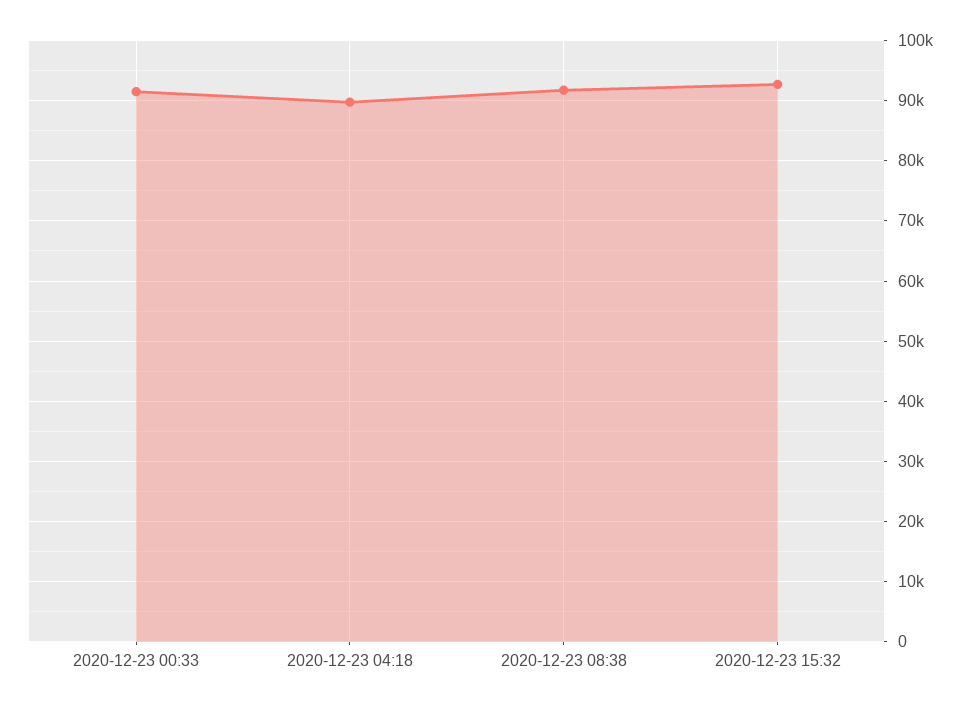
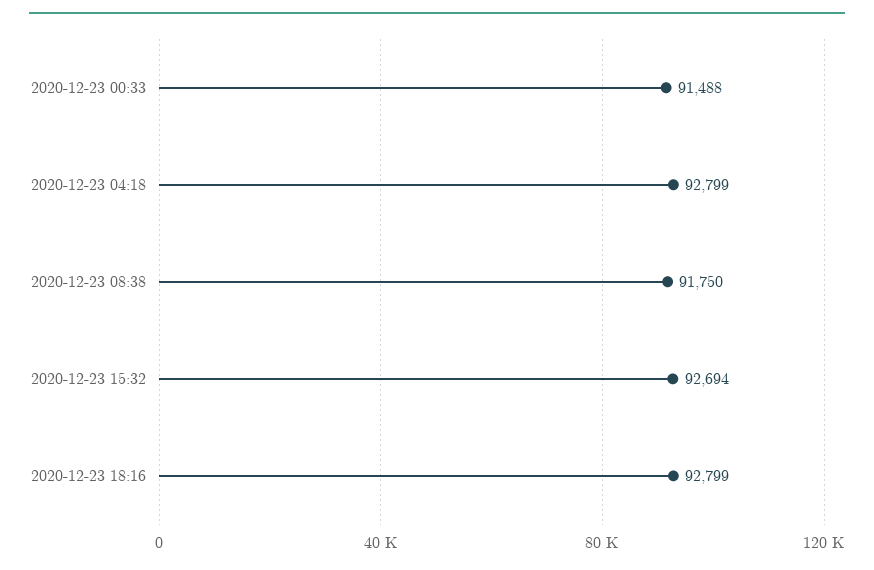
2020-12-23 04:18: 90000 -> 92799
2020-12-23 18:16: none -> 92799

